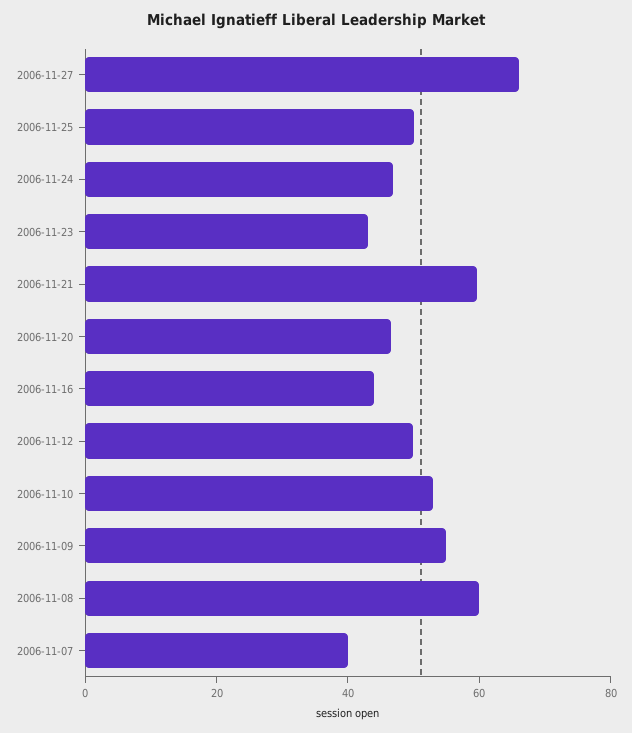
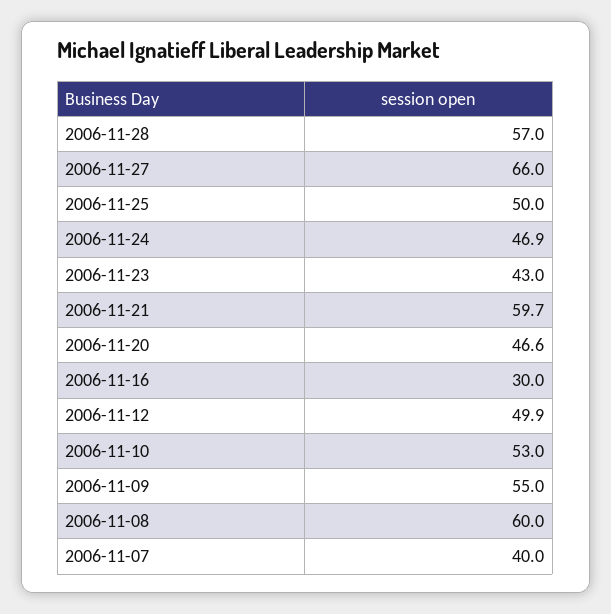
2006-11-16: 45 -> 30
2006-11-28: none -> 57

